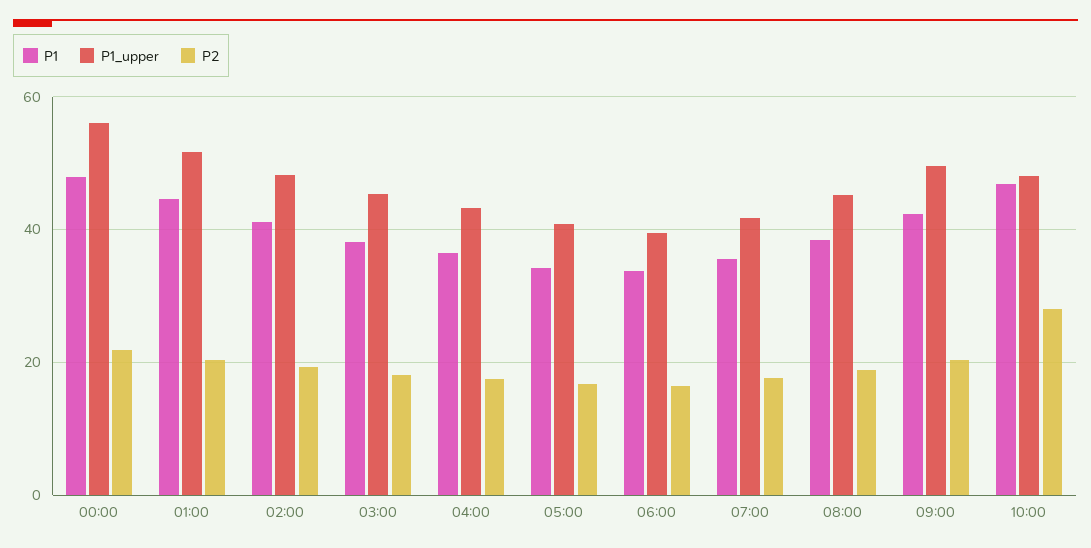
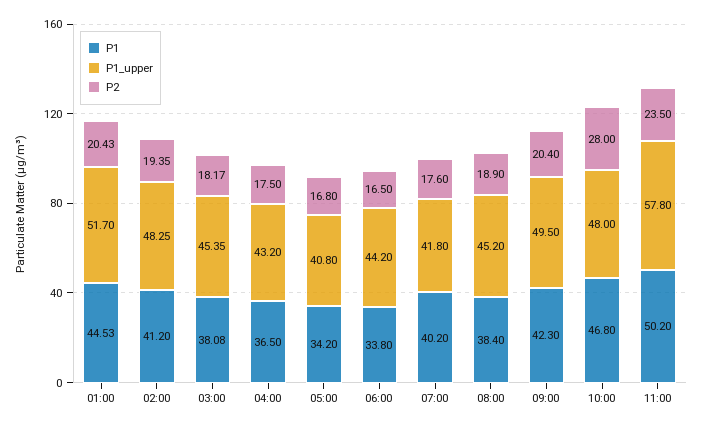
P1, 00:00: 48 -> none
P1_upper, 00:00: 56 -> none
P2, 00:00: 22 -> none
P1_upper, 06:00: 40 -> 44.2
P1, 07:00: 36 -> 40.2
P1, 11:00: none -> 50.2
P1_upper, 11:00: none -> 57.8
P2, 11:00: none -> 23.5

